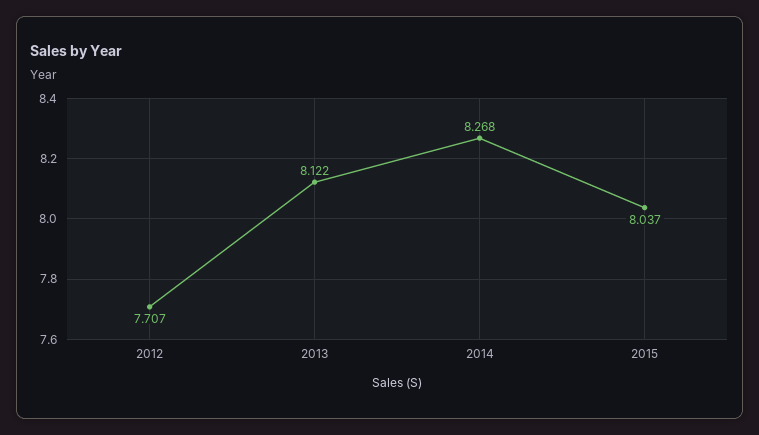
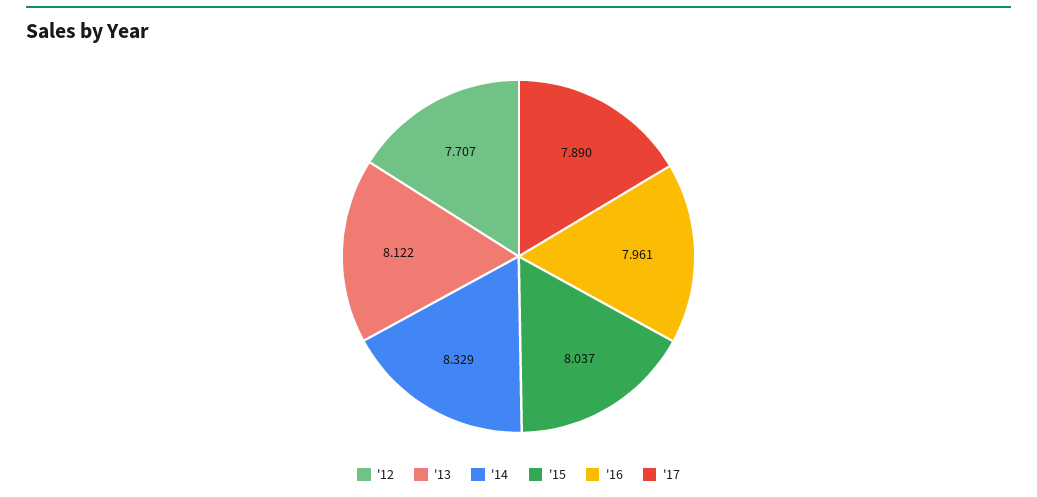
2014: 8.268 -> 8.329
'16: none -> 7.961
'17: none -> 7.89

